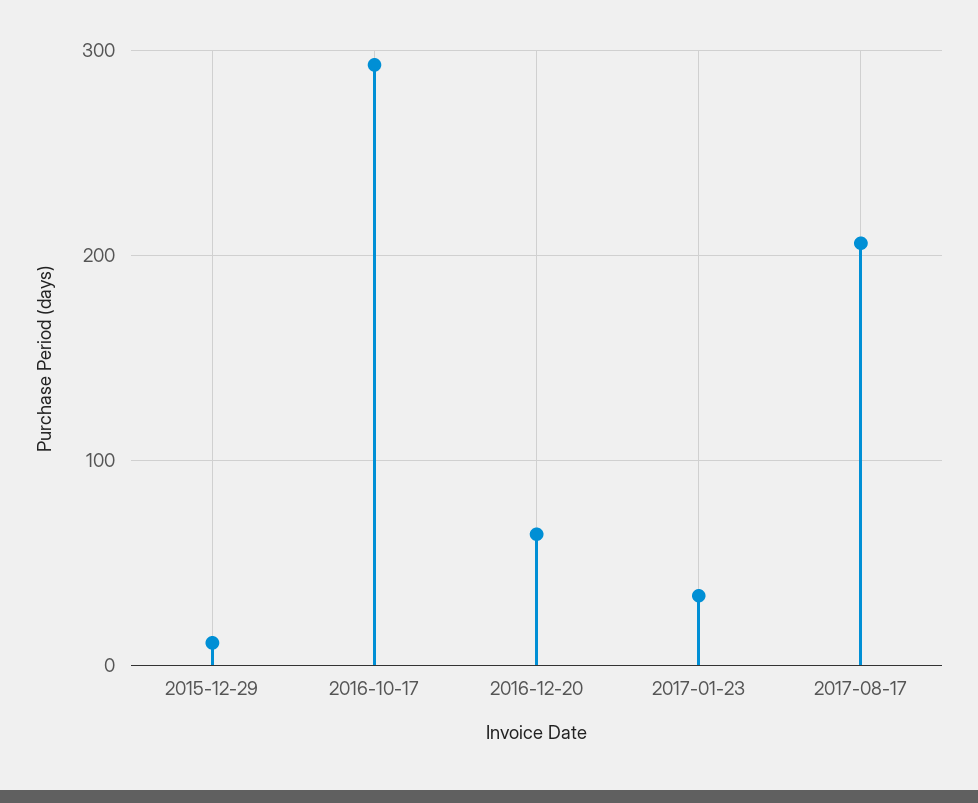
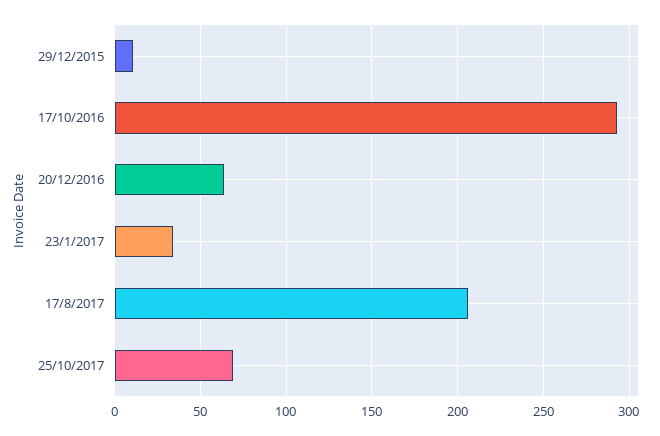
25/10/2017: none -> 70

